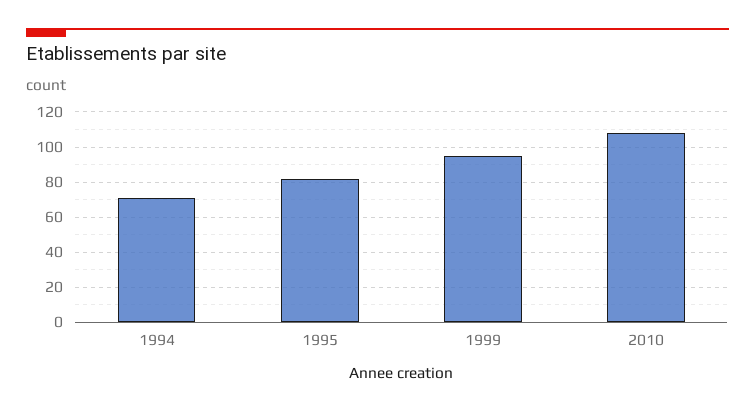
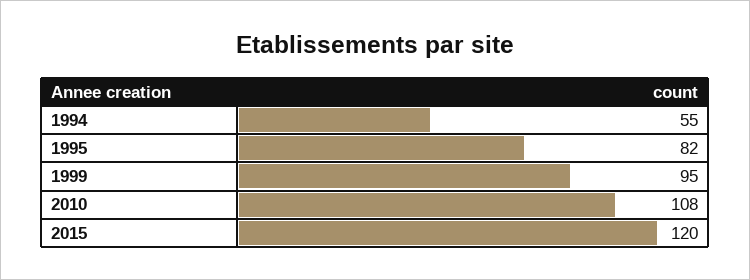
1994: 70 -> 55
2015: none -> 120

